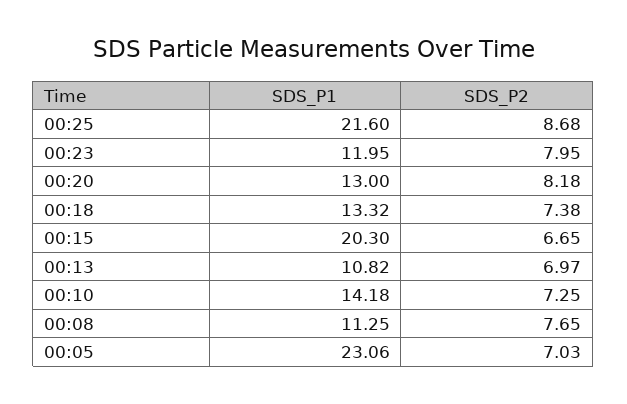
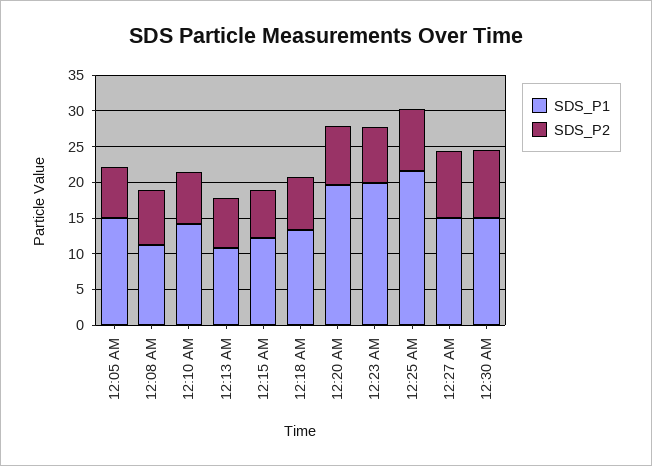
SDS_P1, 00:23: 11.95 -> 20
SDS_P1, 00:20: 13 -> 20
SDS_P1, 00:15: 20.3 -> 12.5
SDS_P1, 00:05: 23.06 -> 15
SDS_P1, 12:27 AM: none -> 15
SDS_P2, 12:27 AM: none -> 10
SDS_P1, 12:30 AM: none -> 15
SDS_P2, 12:30 AM: none -> 10

